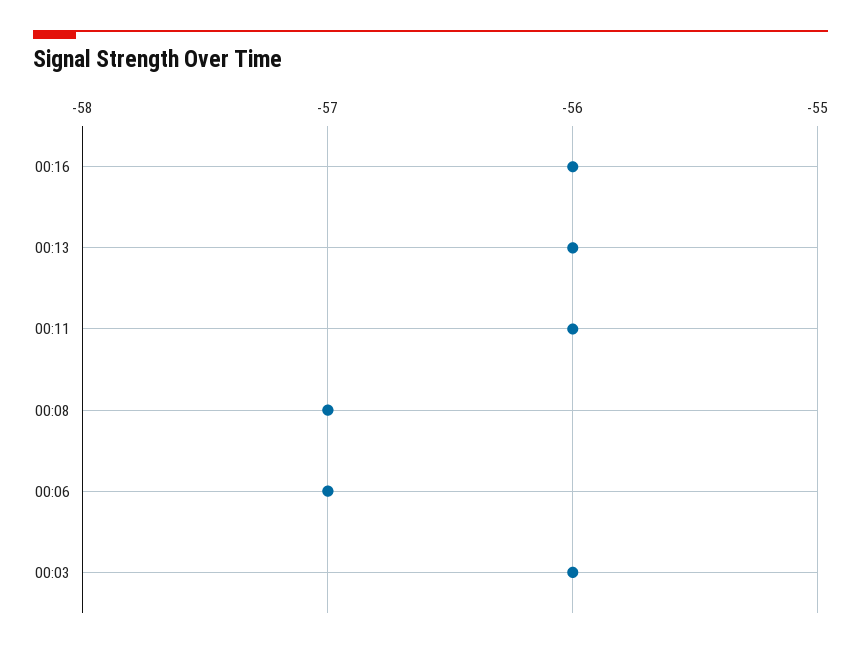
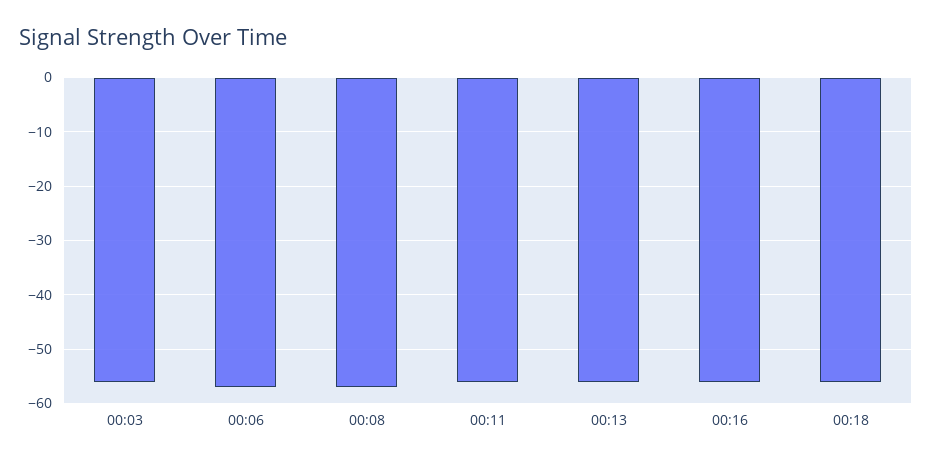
00:18: none -> -55

